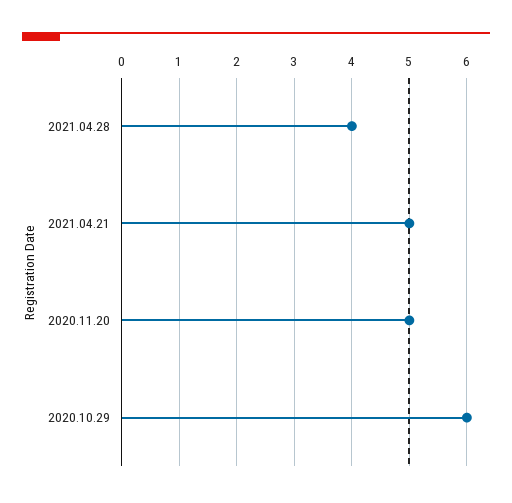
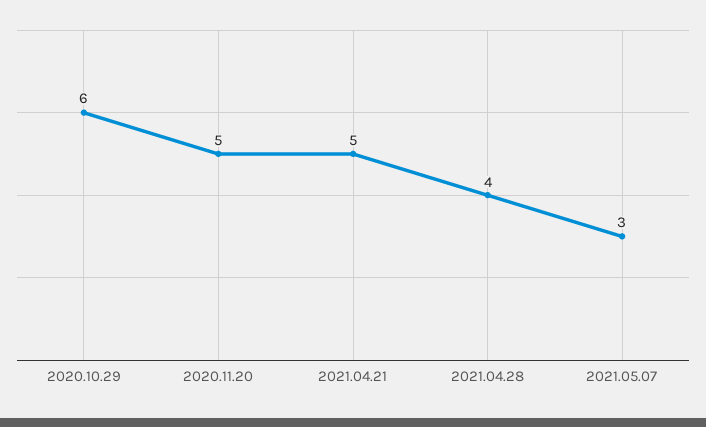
2021.05.07: none -> 3

